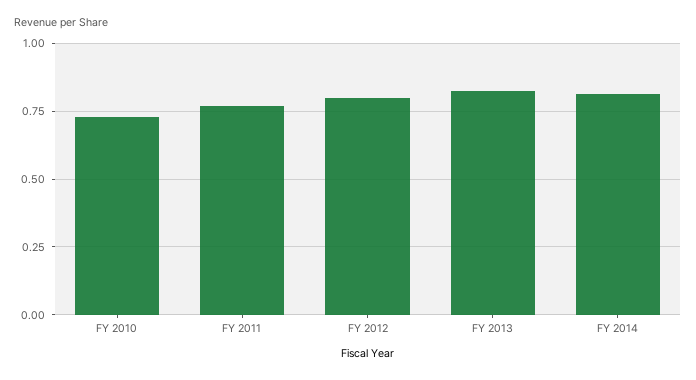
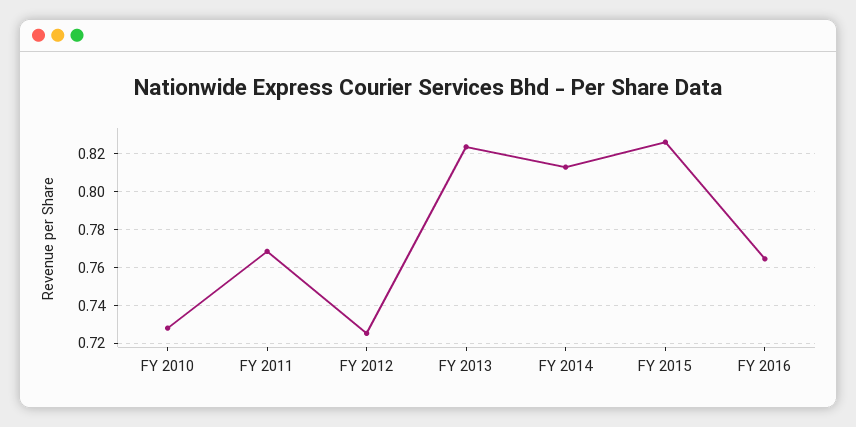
FY 2012: 0.8 -> 0.725
FY 2015: none -> 0.825
FY 2016: none -> 0.765

